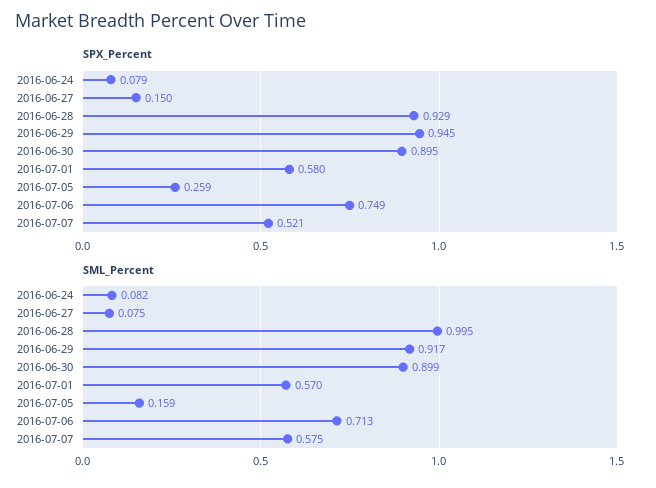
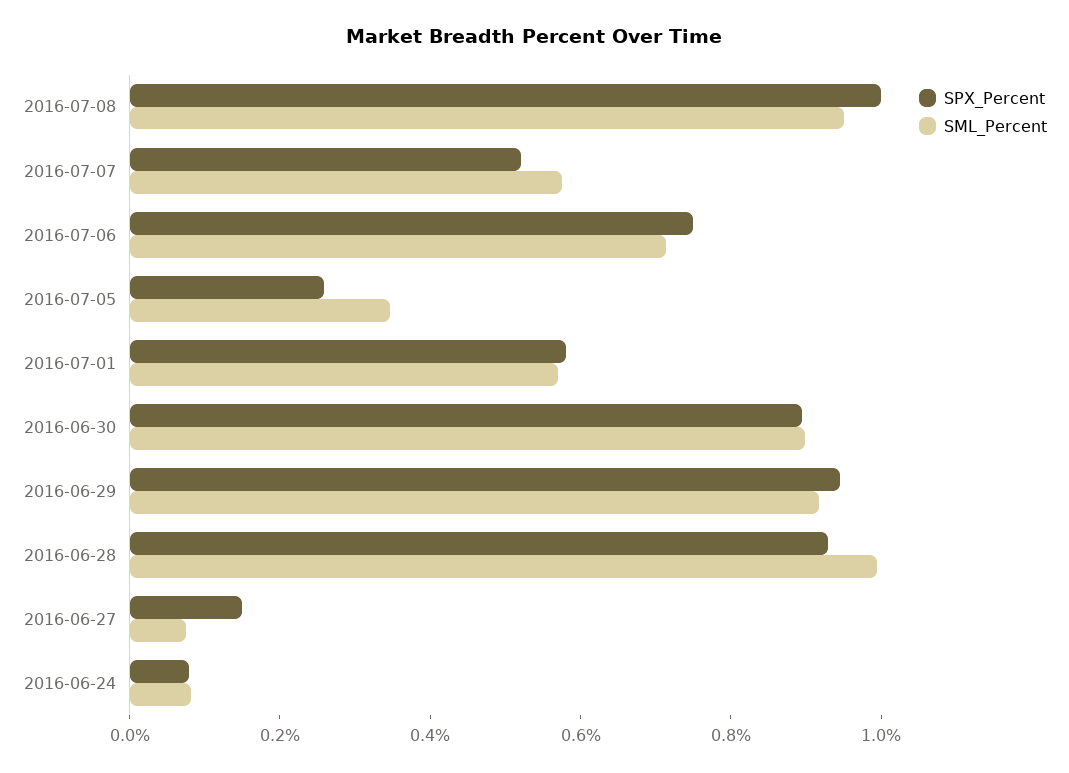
SML_Percent, 2016-07-05: 0.159 -> 0.35
SPX_Percent, 2016-07-08: none -> 1
SML_Percent, 2016-07-08: none -> 0.95

